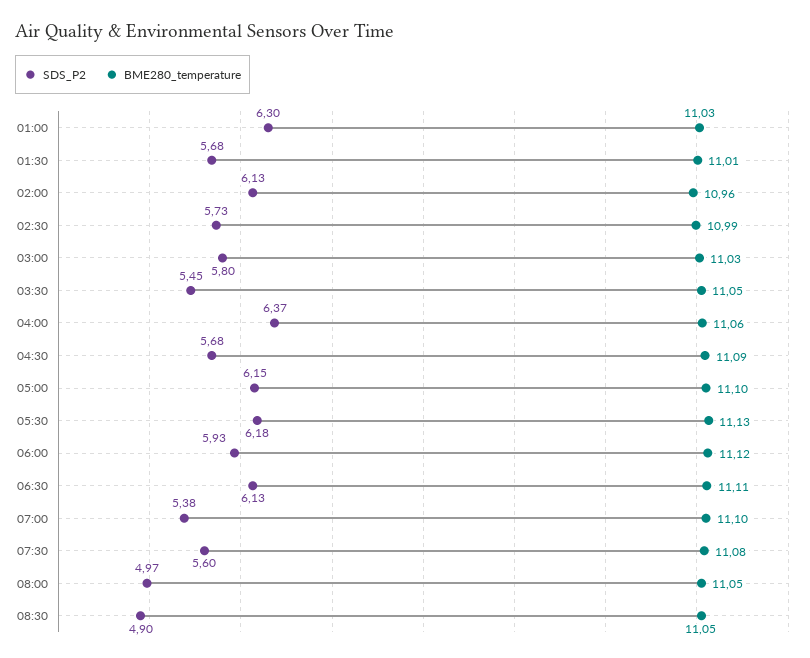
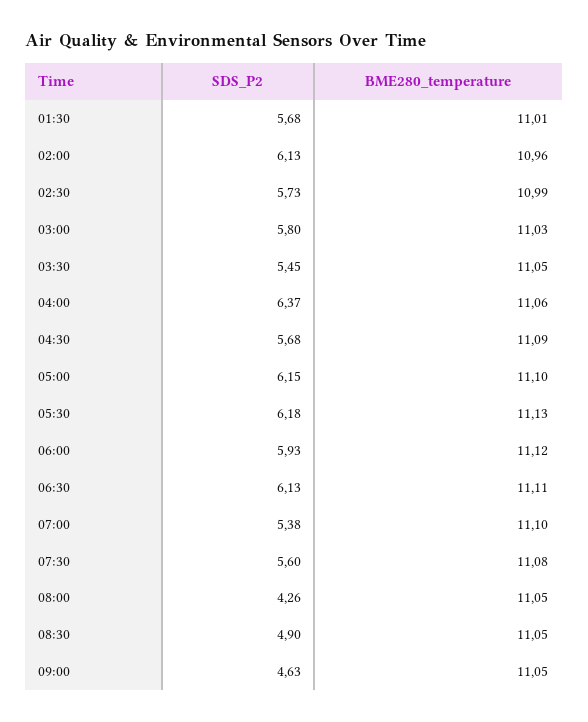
SDS_P2, 01:00: 6.3 -> none
BME280_temperature, 01:00: 11.03 -> none
SDS_P2, 08:00: 4.97 -> 4.26
SDS_P2, 09:00: none -> 4.63
BME280_temperature, 09:00: none -> 11.05

